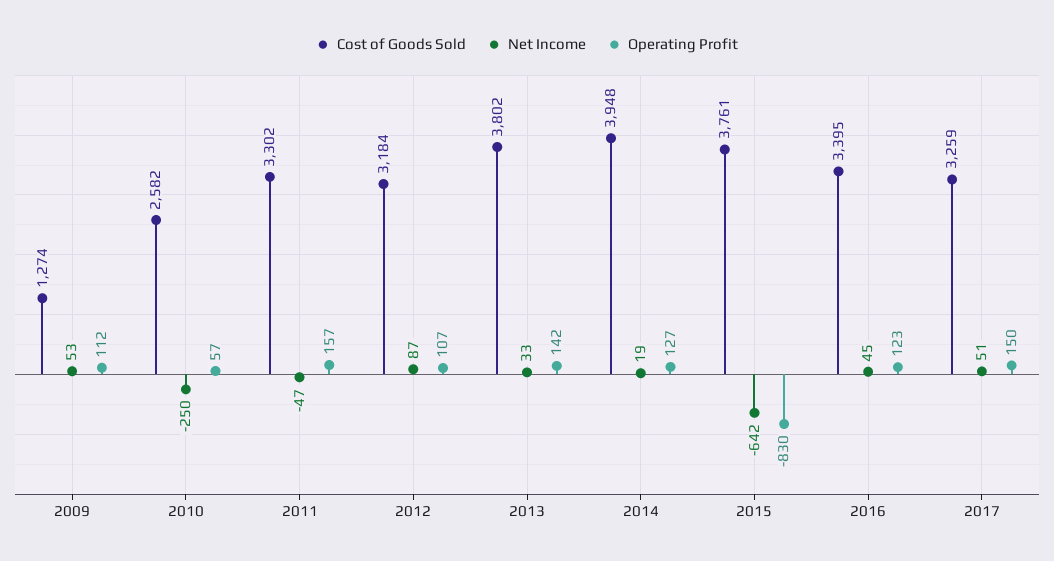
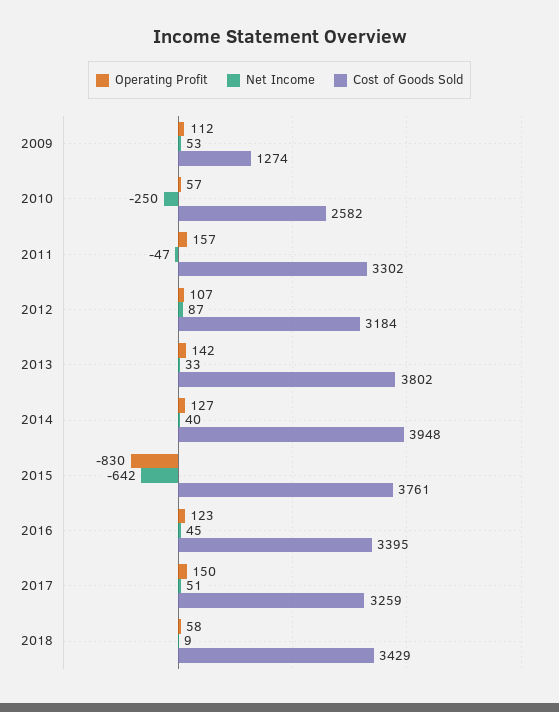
Net Income, 2014: 19 -> 40
Operating Profit, 2018: none -> 58
Net Income, 2018: none -> 9
Cost of Goods Sold, 2018: none -> 3429

